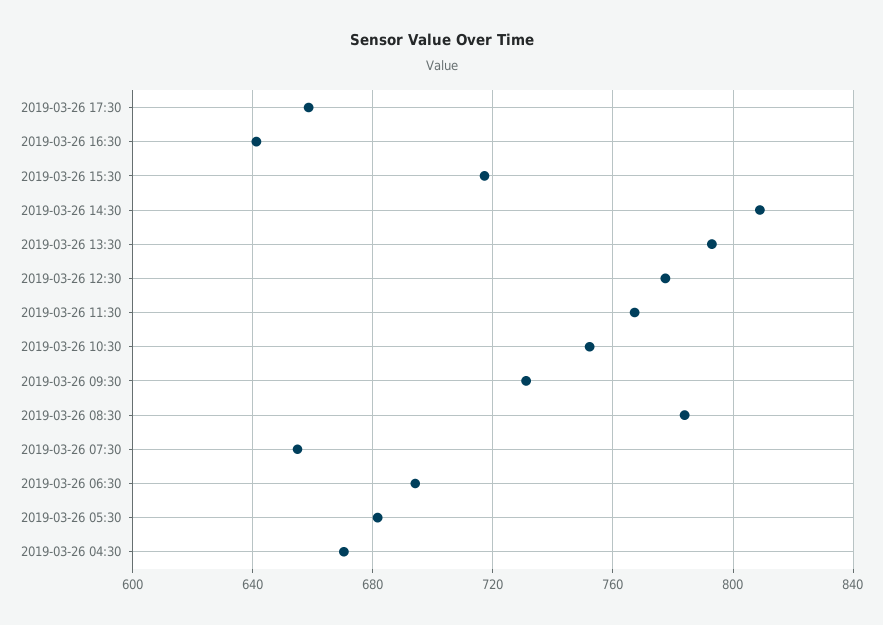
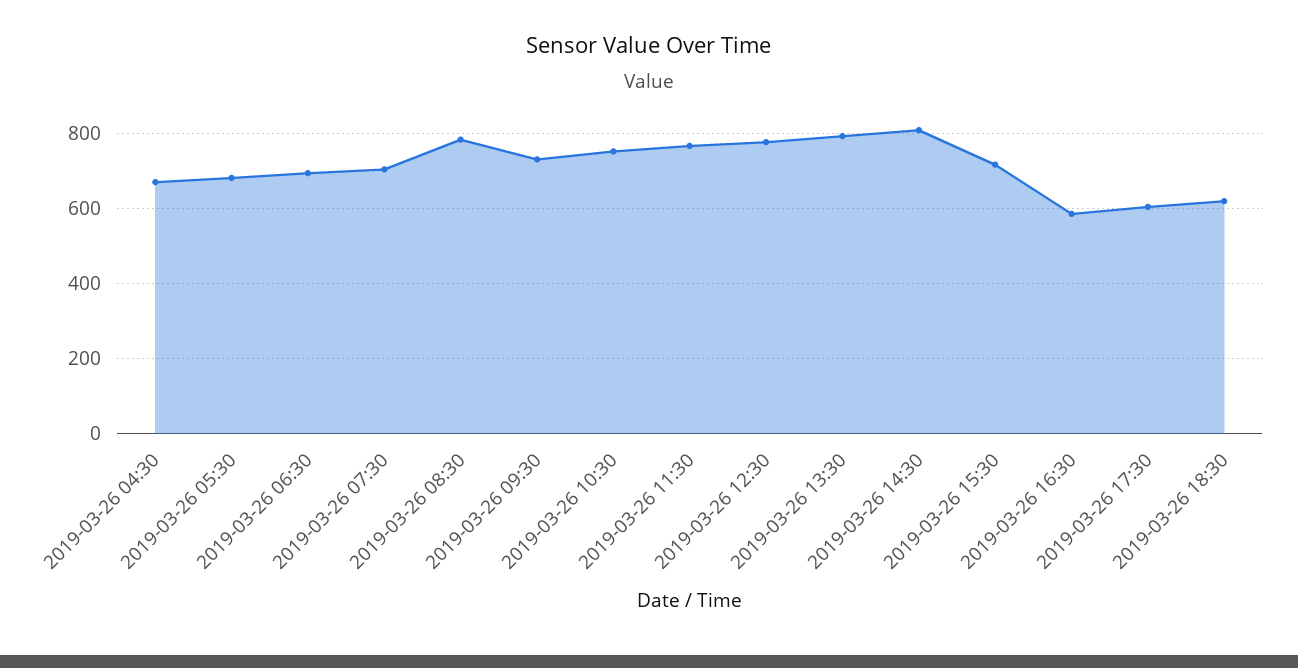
2019-03-26 17:30: 660 -> 600
2019-03-26 16:30: 640 -> 580
2019-03-26 07:30: 655 -> 700
2019-03-26 18:30: none -> 620

